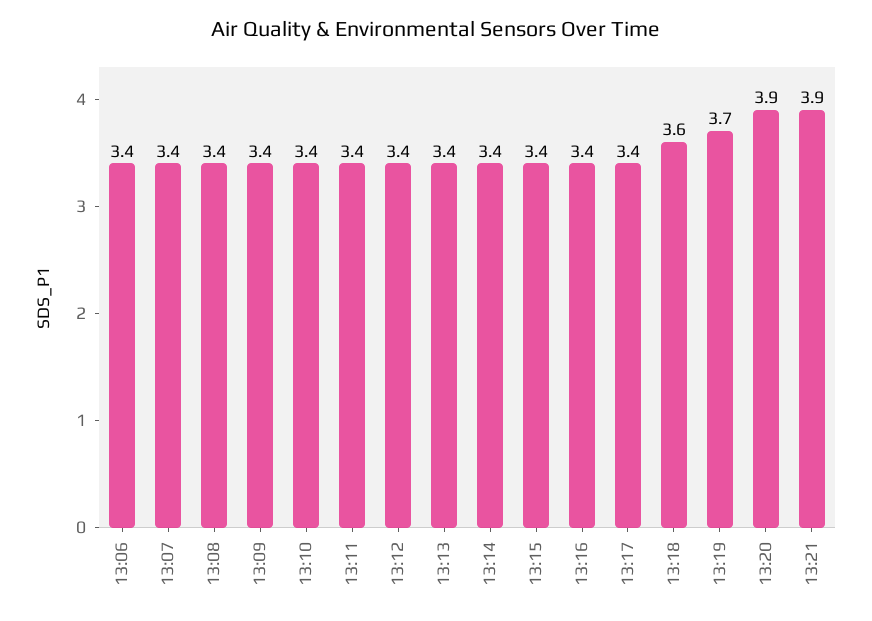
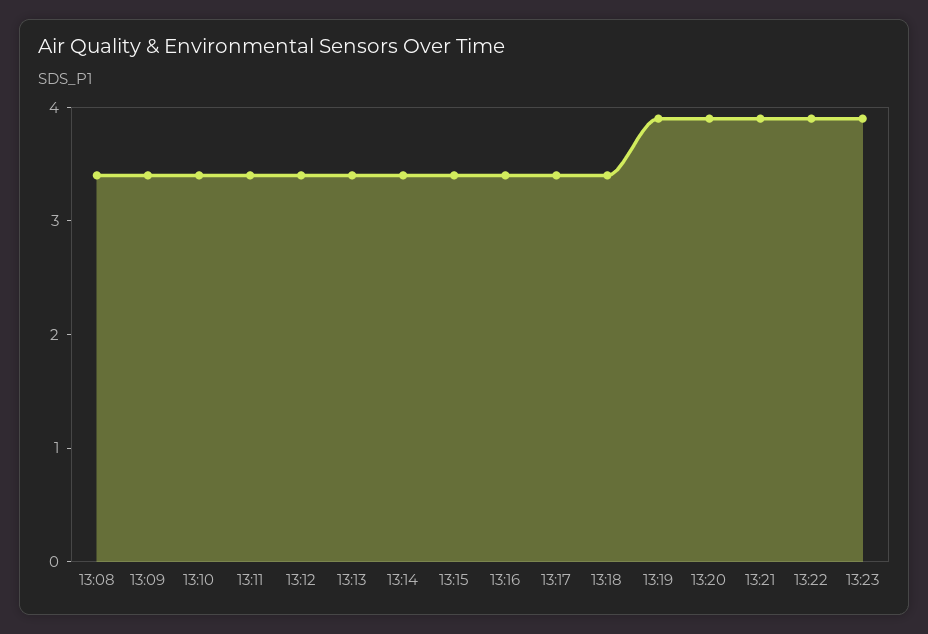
13:06: 3.4 -> none
13:07: 3.4 -> none
13:18: 3.6 -> 3.4
13:19: 3.7 -> 3.9
13:22: none -> 3.9
13:23: none -> 3.9

